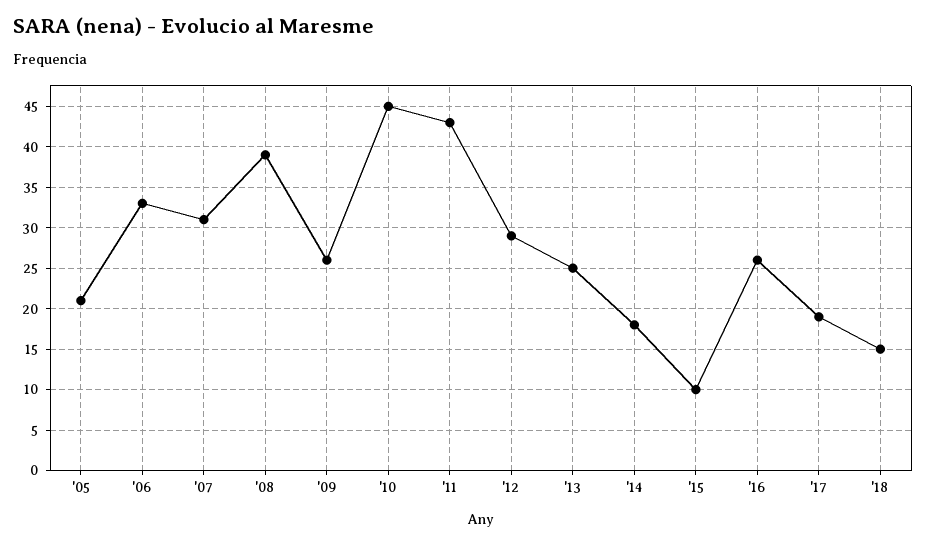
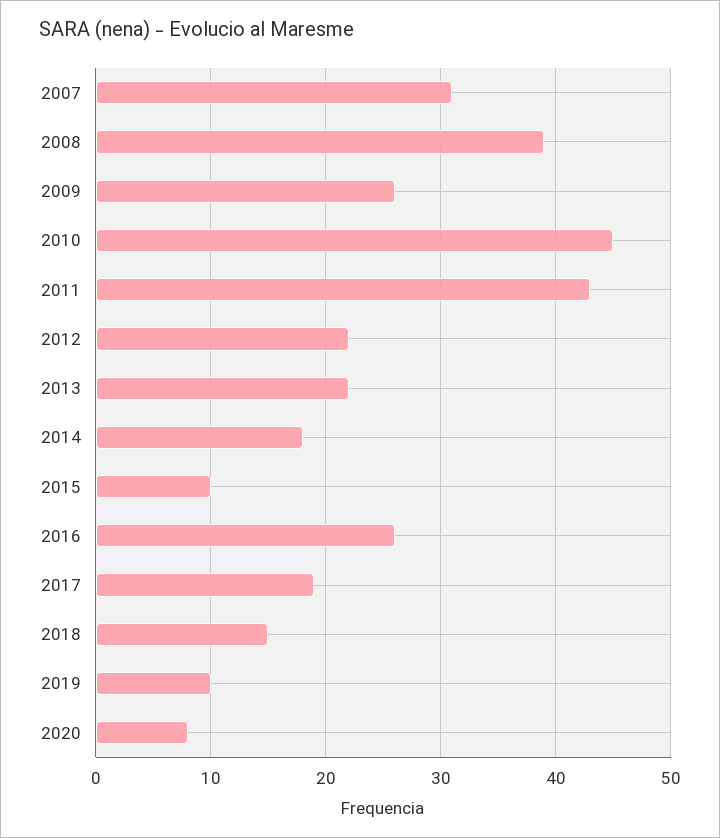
'05: 21 -> none
'06: 33 -> none
'12: 29 -> 22
'13: 25 -> 22
2019: none -> 10
2020: none -> 8

